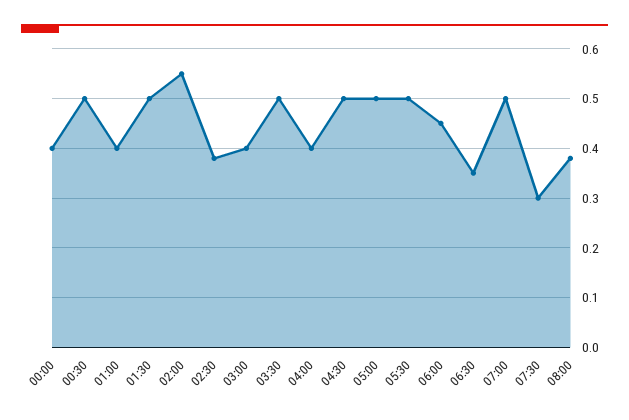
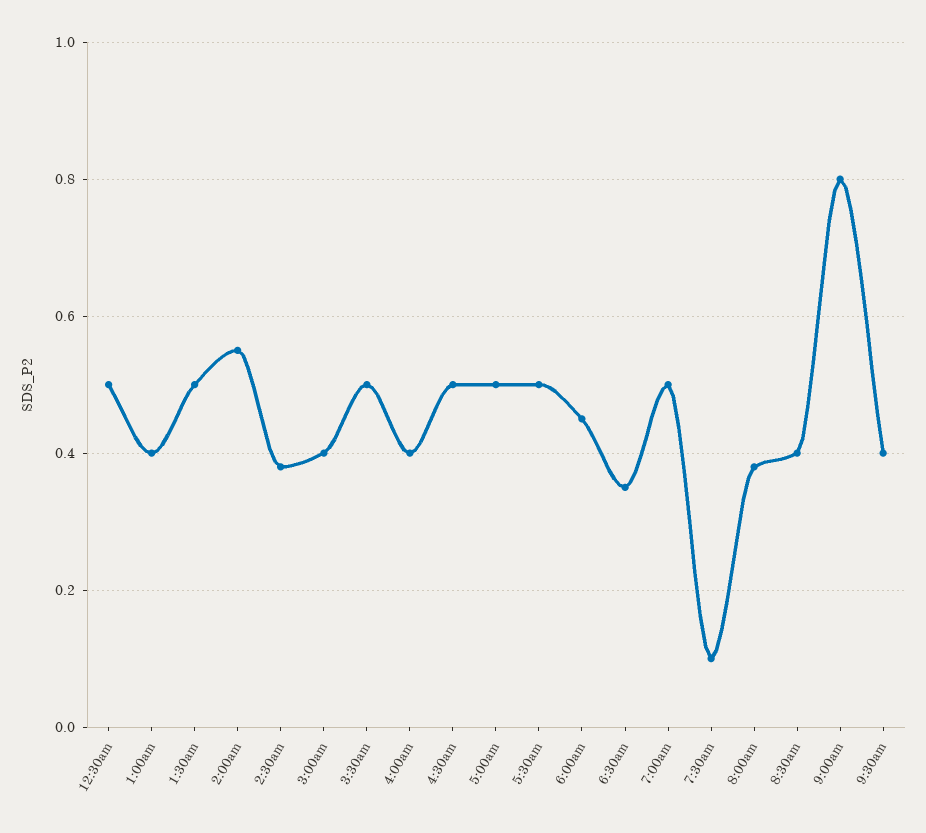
00:00: 0.4 -> none
07:30: 0.3 -> 0.1
8:30am: none -> 0.4
9:00am: none -> 0.8
9:30am: none -> 0.4

